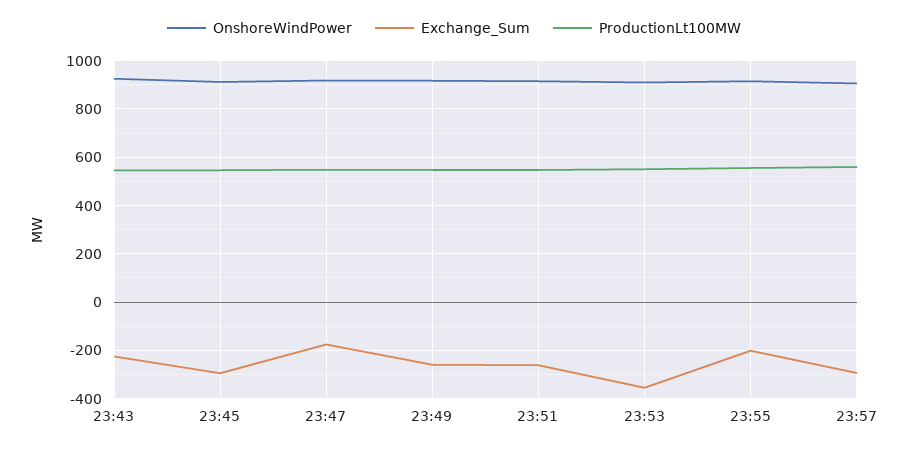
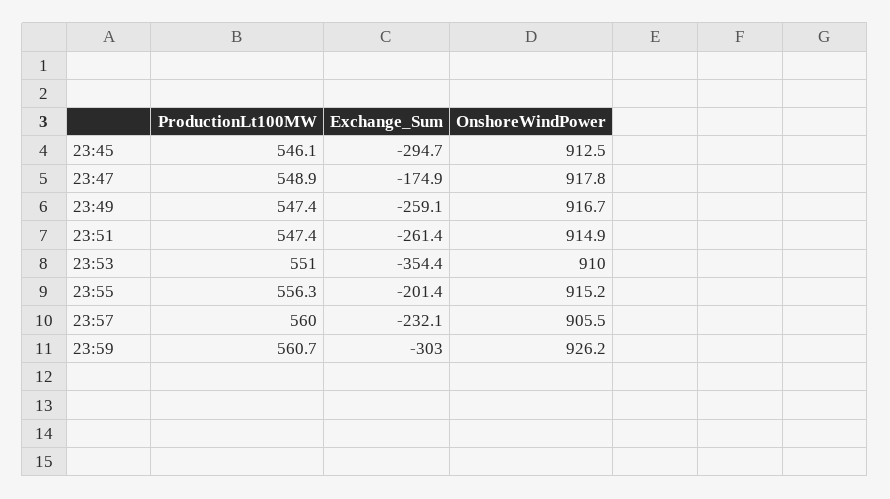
OnshoreWindPower, 23:43: 925 -> none
Exchange_Sum, 23:43: -225 -> none
ProductionLt100MW, 23:43: 550 -> none
Exchange_Sum, 23:57: -300 -> -232.1
ProductionLt100MW, 23:59: none -> 560.7
Exchange_Sum, 23:59: none -> -303
OnshoreWindPower, 23:59: none -> 926.2

